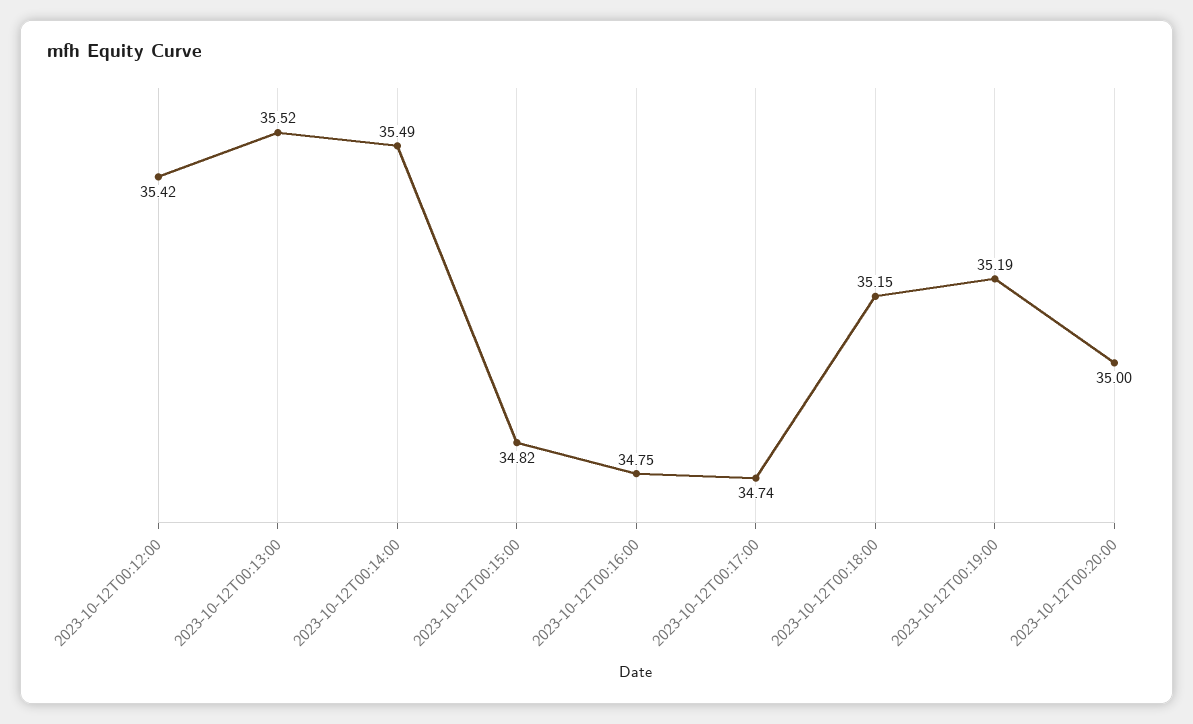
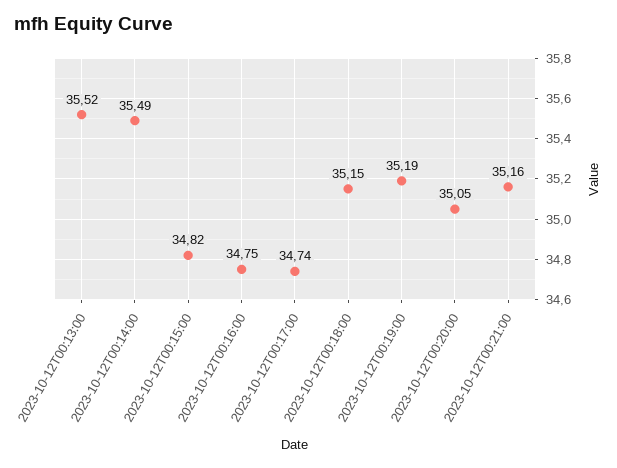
2023-10-12T00:12:00: 35.42 -> none
2023-10-12T00:20:00: 35 -> 35.05
2023-10-12T00:21:00: none -> 35.16

